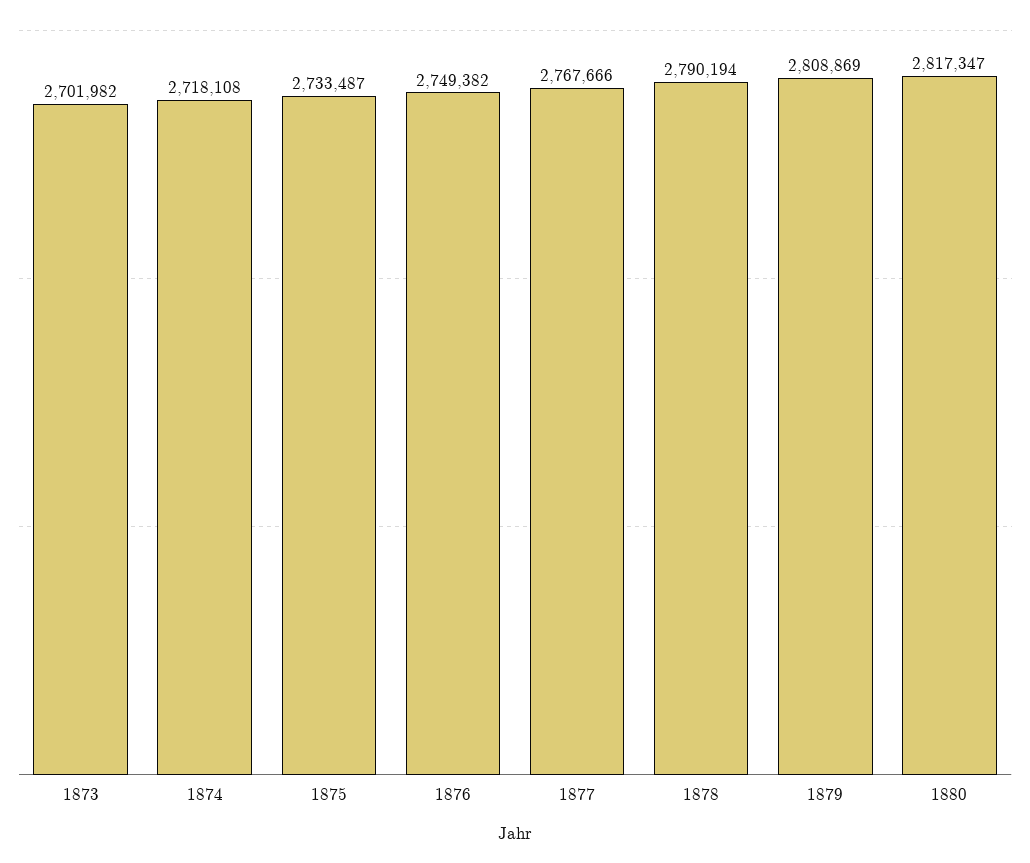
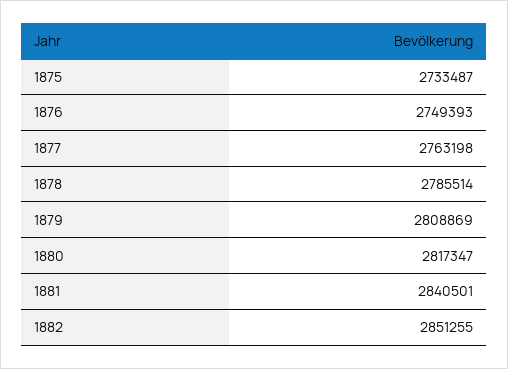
1873: 2701982 -> none
1874: 2718108 -> none
1876: 2749382 -> 2749393
1877: 2767666 -> 2763198
1878: 2790194 -> 2785514
1881: none -> 2840501
1882: none -> 2851255

